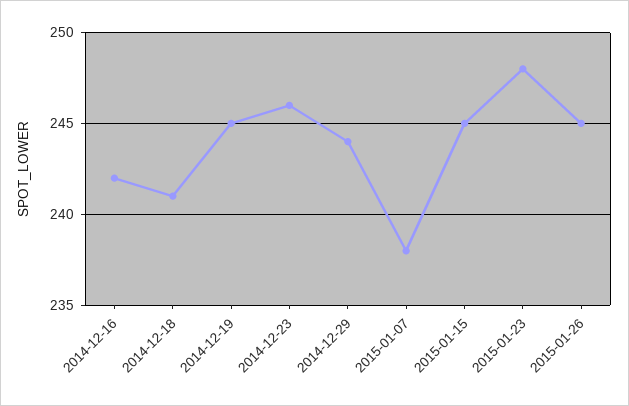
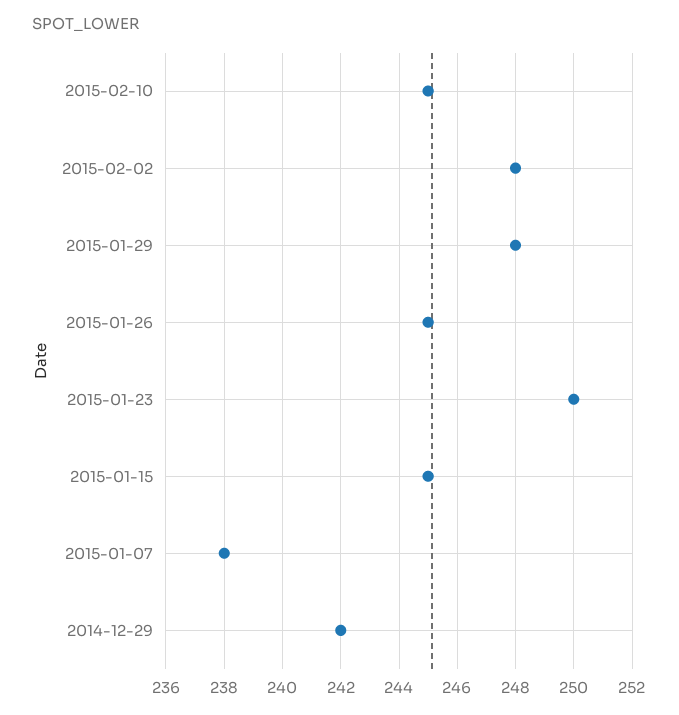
2014-12-16: 242 -> none
2014-12-18: 241 -> none
2014-12-19: 245 -> none
2014-12-23: 246 -> none
2014-12-29: 244 -> 242
2015-01-23: 248 -> 250
2015-02-10: none -> 245
2015-02-02: none -> 248
2015-01-29: none -> 248

